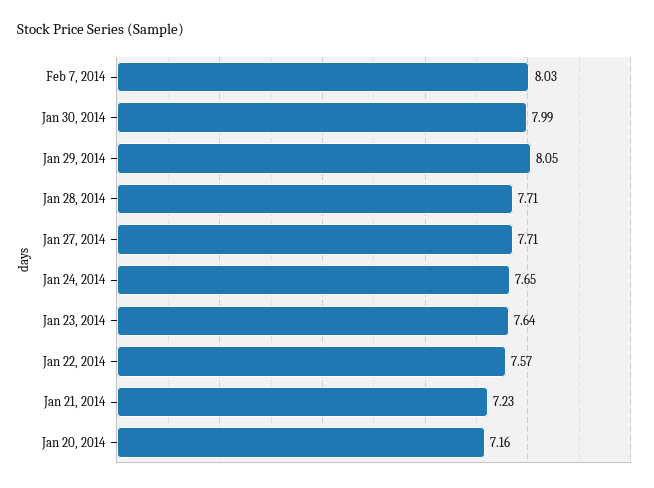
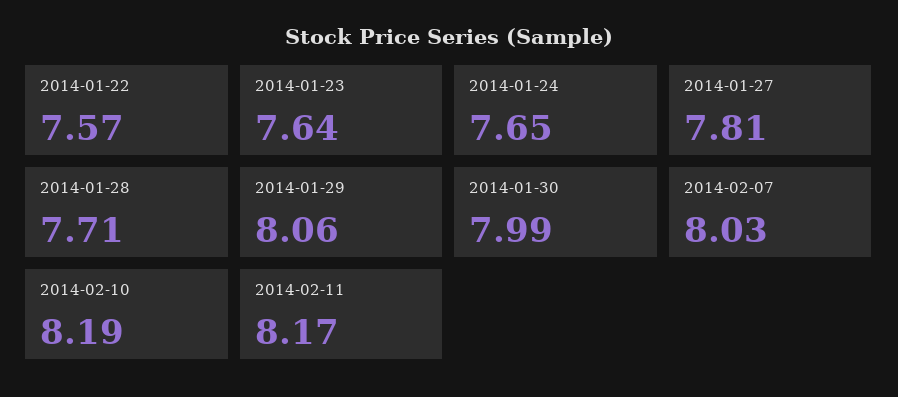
Jan 29, 2014: 8.05 -> 8.06
Jan 27, 2014: 7.71 -> 7.81
Jan 21, 2014: 7.23 -> none
Jan 20, 2014: 7.16 -> none
2014-02-10: none -> 8.19
2014-02-11: none -> 8.17

